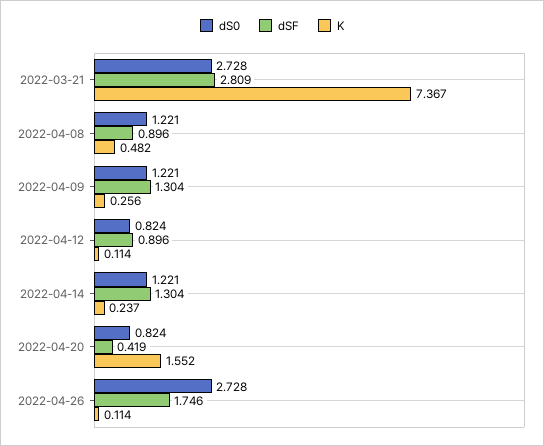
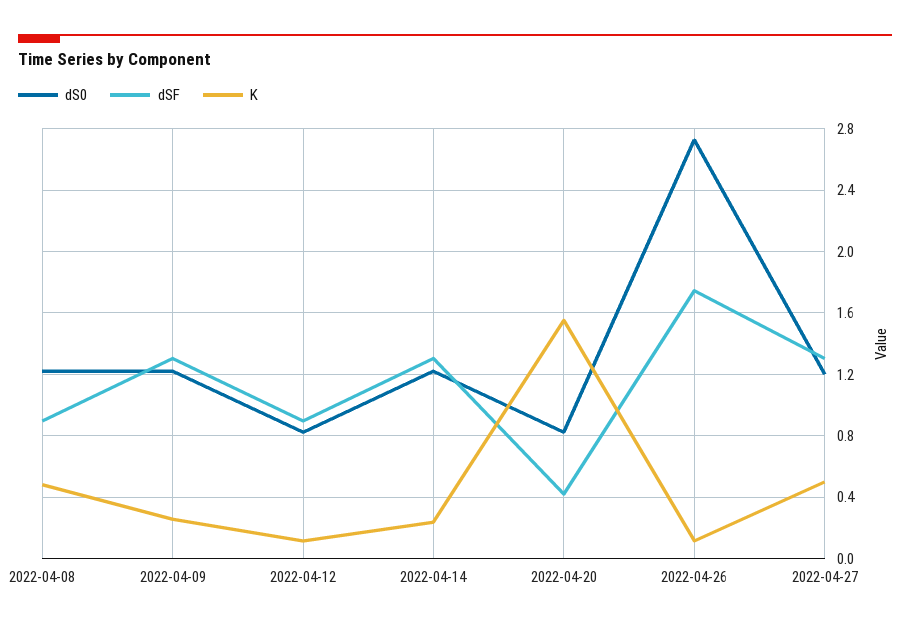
dS0, 2022-03-21: 2.728 -> none
dSF, 2022-03-21: 2.809 -> none
K, 2022-03-21: 7.367 -> none
dS0, 2022-04-27: none -> 1.2
dSF, 2022-04-27: none -> 1.3
K, 2022-04-27: none -> 0.5

